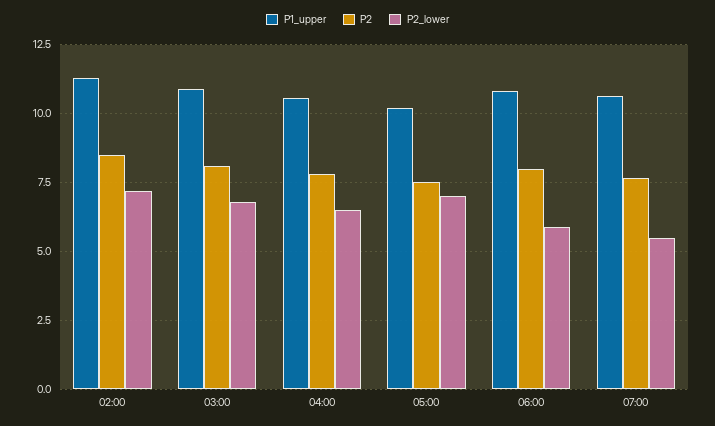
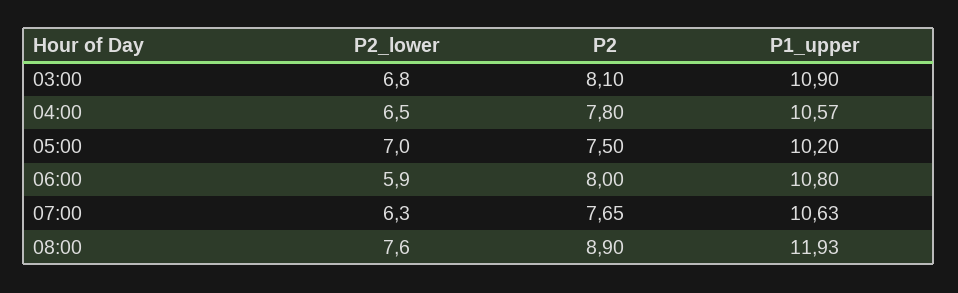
P1_upper, 02:00: 11.25 -> none
P2, 02:00: 8.5 -> none
P2_lower, 02:00: 7.25 -> none
P2_lower, 07:00: 5.5 -> 6.3
P2_lower, 08:00: none -> 7.6
P2, 08:00: none -> 8.9
P1_upper, 08:00: none -> 11.93

